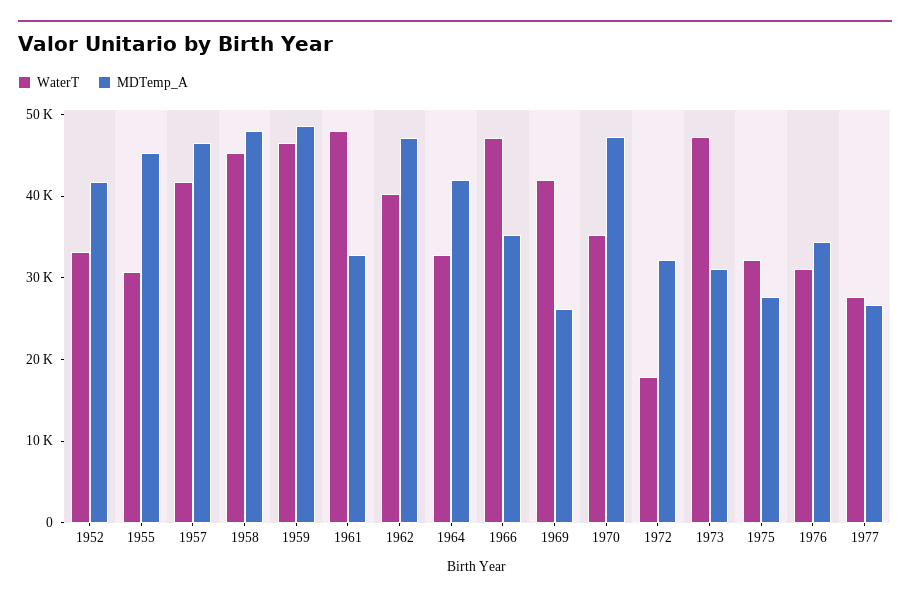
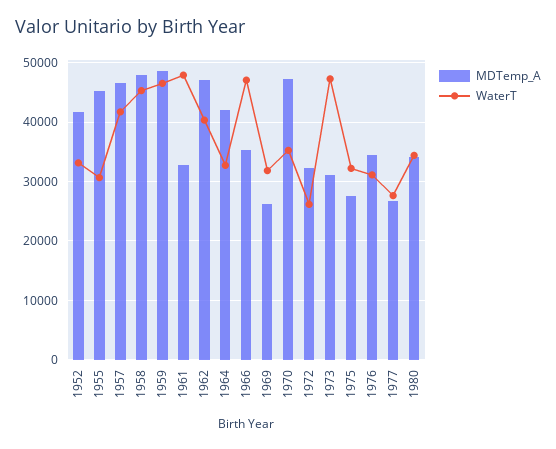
WaterT, 1969: 42000 -> 32000
WaterT, 1972: 18000 -> 26000
MDTemp_A, 1980: none -> 34000
WaterT, 1980: none -> 34000

